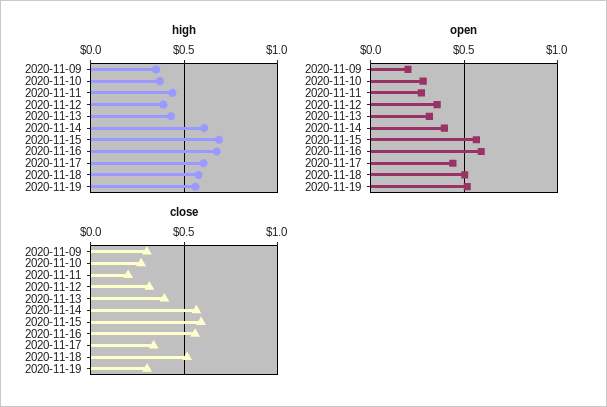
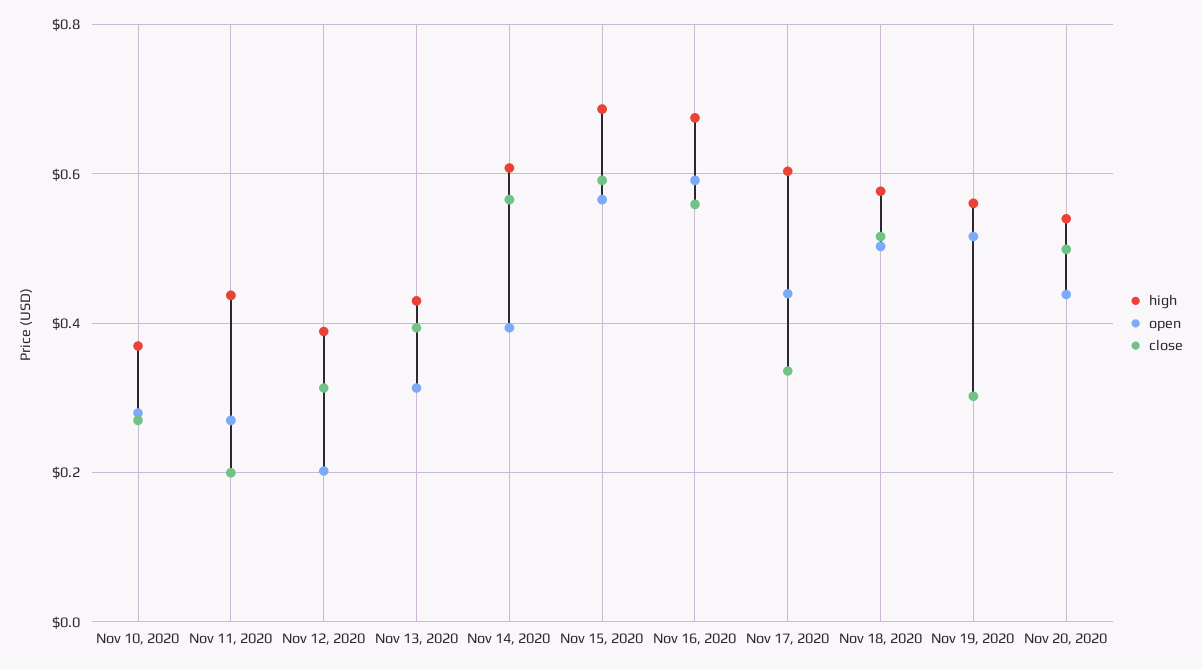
high, 2020-11-09: 0.35 -> none
open, 2020-11-09: 0.2 -> none
open, 2020-11-12: 0.35 -> 0.2
close, 2020-11-09: 0.3 -> none
high, Nov 20, 2020: none -> 0.54
open, Nov 20, 2020: none -> 0.44
close, Nov 20, 2020: none -> 0.5

